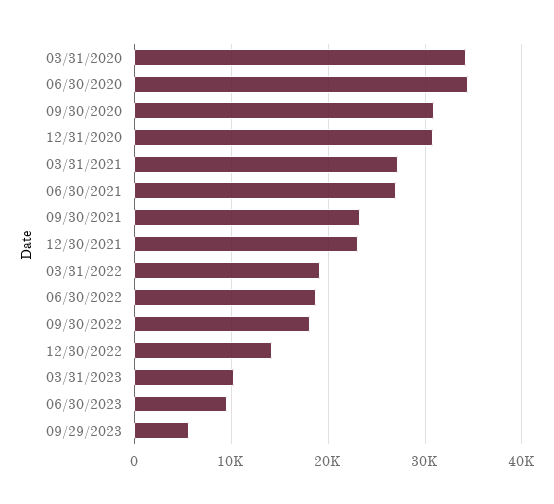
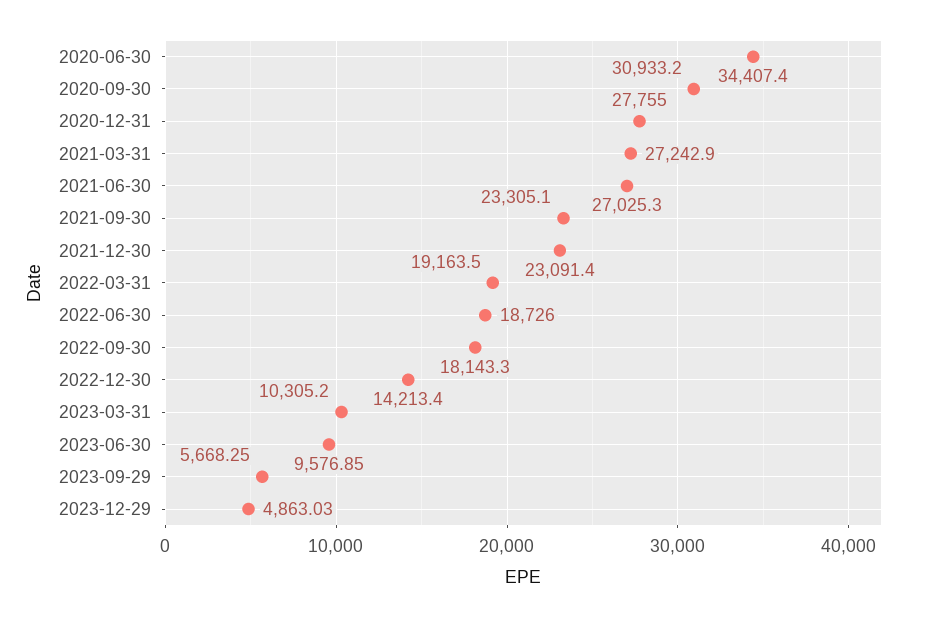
03/31/2020: 34000 -> none
12/31/2020: 31000 -> 27755
2023-12-29: none -> 4863.03

